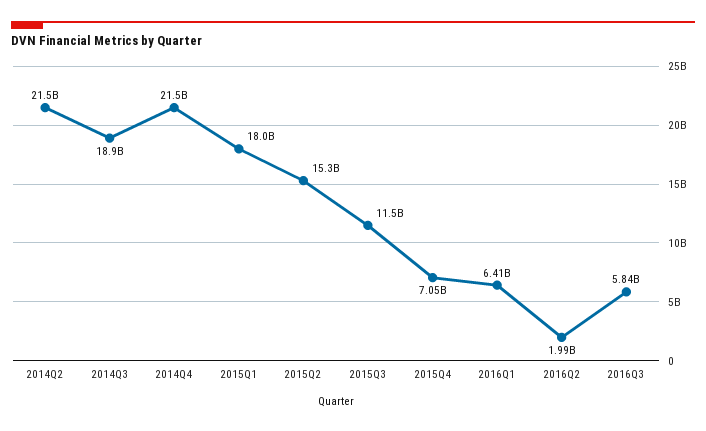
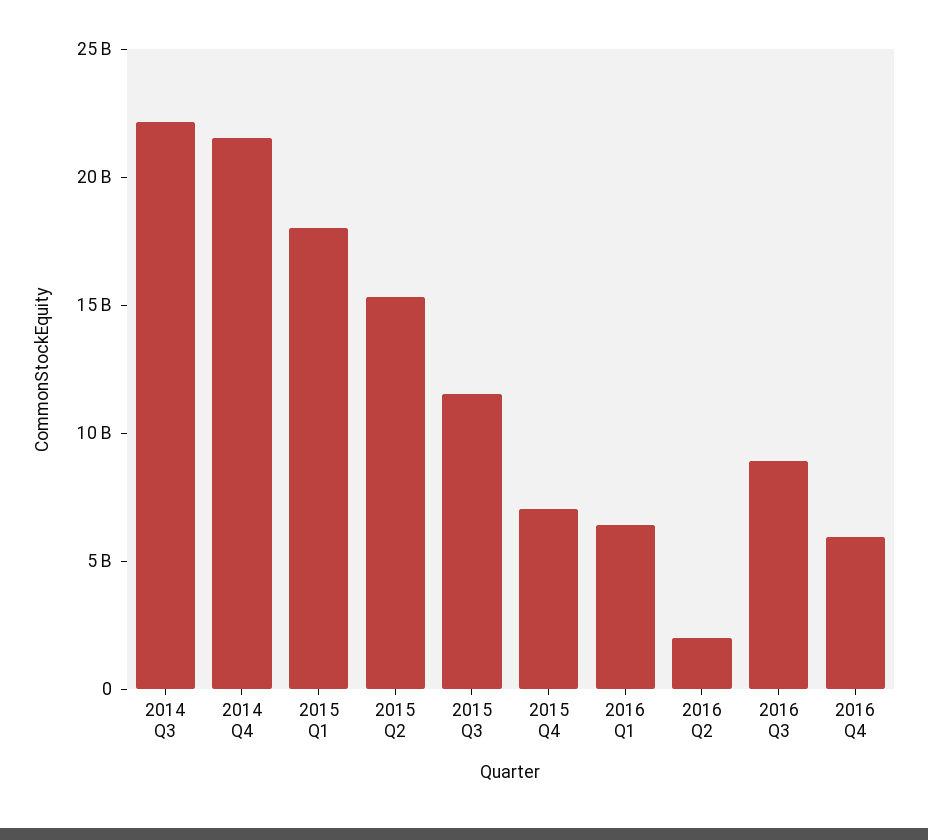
2014Q2: 21500000000 -> none
2014Q3: 18900000000 -> 22000000000
2016Q3: 5840000000 -> 9000000000
2016 Q4: none -> 6000000000

